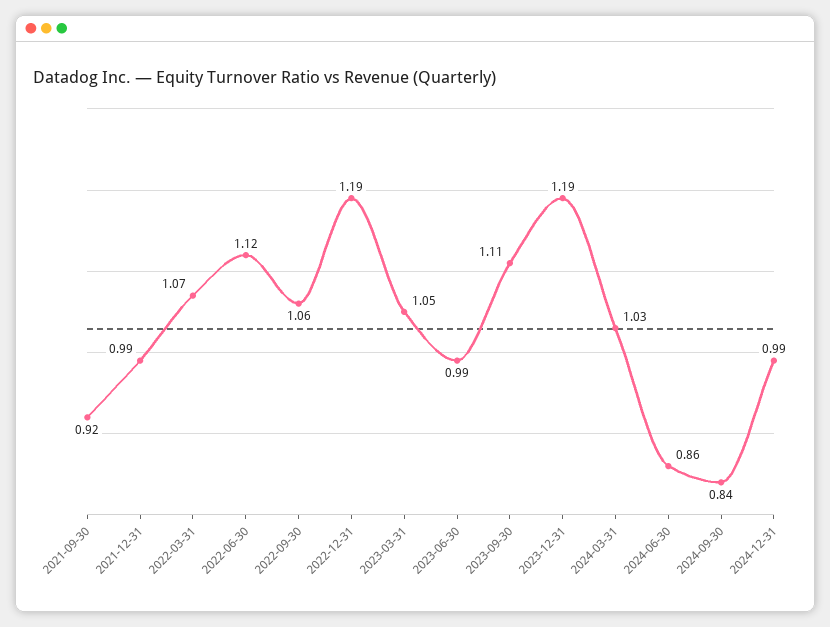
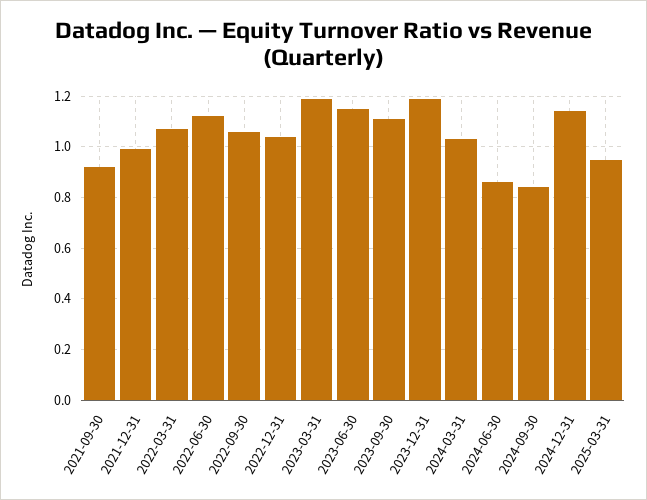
2022-12-31: 1.19 -> 1.05
2023-03-31: 1.05 -> 1.2
2023-06-30: 0.99 -> 1.15
2024-12-31: 0.99 -> 1.15
2025-03-31: none -> 0.95

